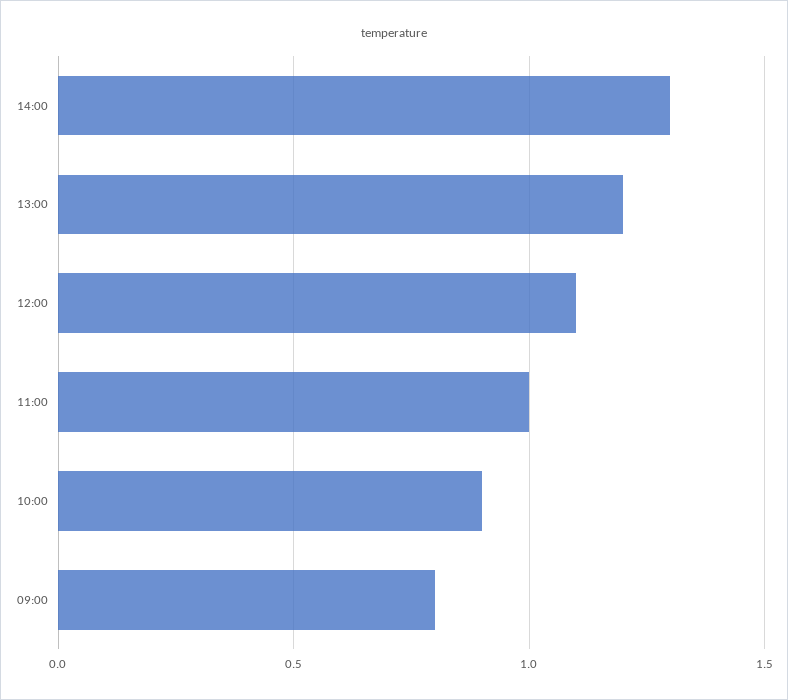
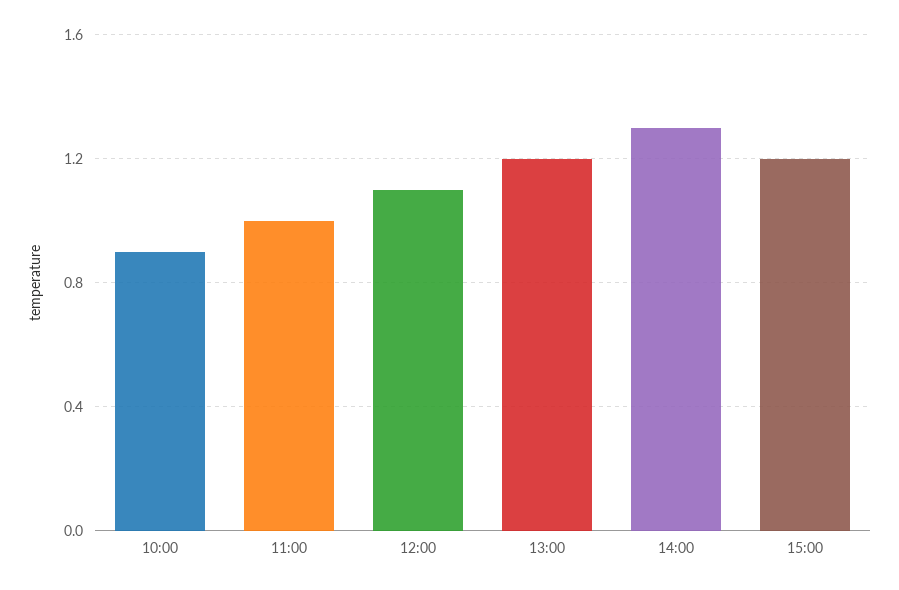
09:00: 0.8 -> none
15:00: none -> 1.2

